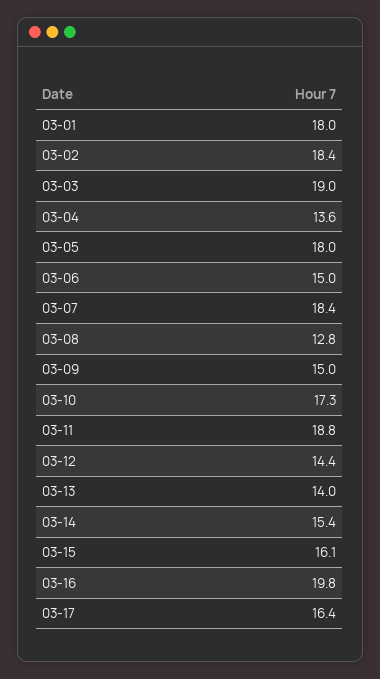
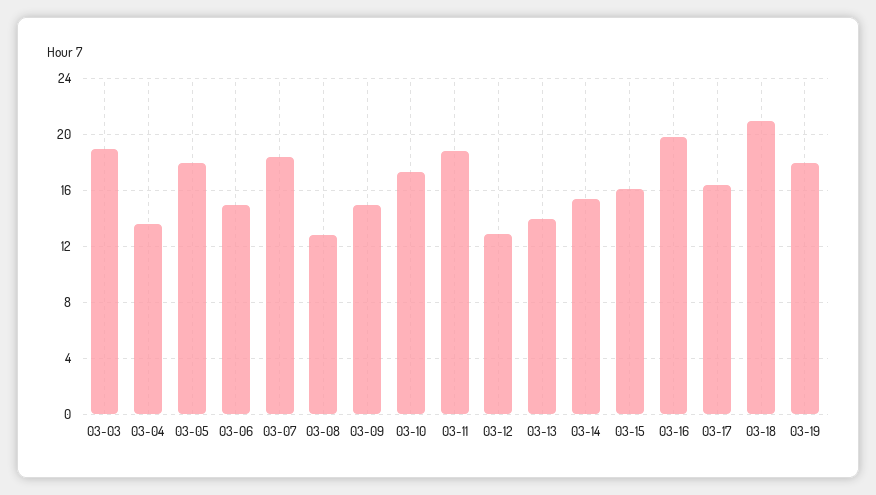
03-01: 18 -> none
03-02: 18.4 -> none
03-12: 14.4 -> 13
03-18: none -> 21
03-19: none -> 18

